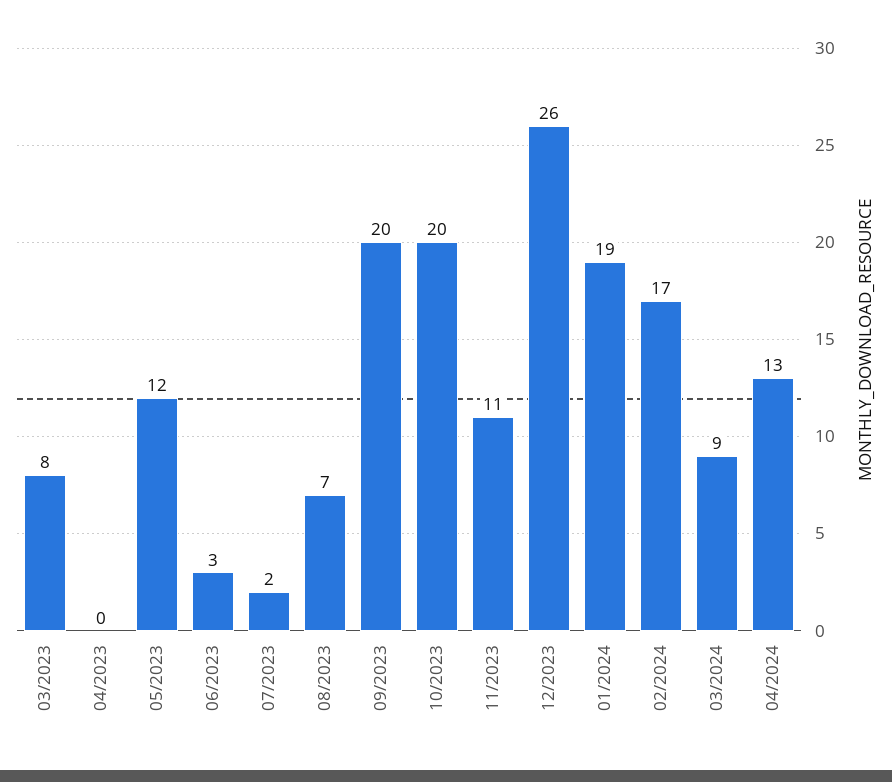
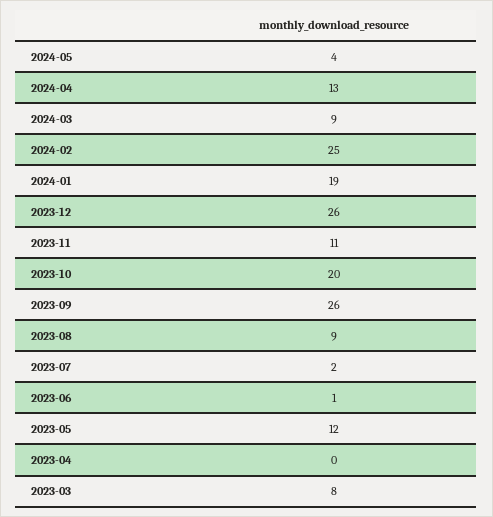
06/2023: 3 -> 1
08/2023: 7 -> 9
09/2023: 20 -> 26
02/2024: 17 -> 25
2024-05: none -> 4

